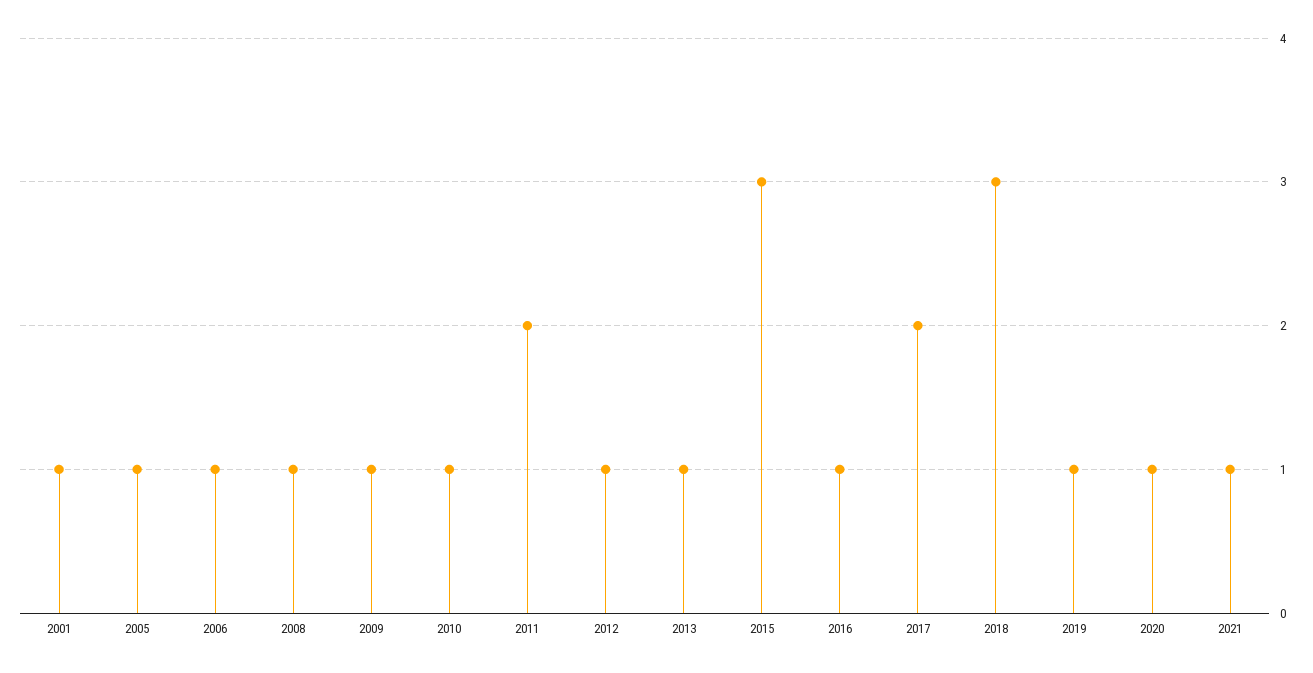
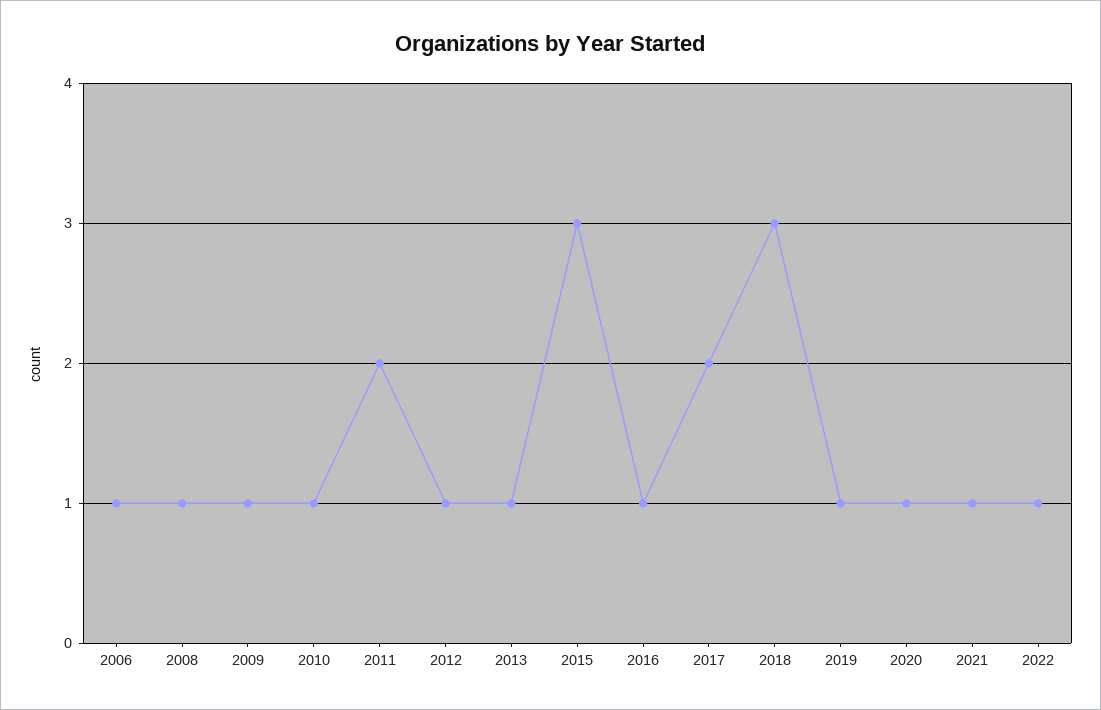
2001: 1 -> none
2005: 1 -> none
2022: none -> 1

